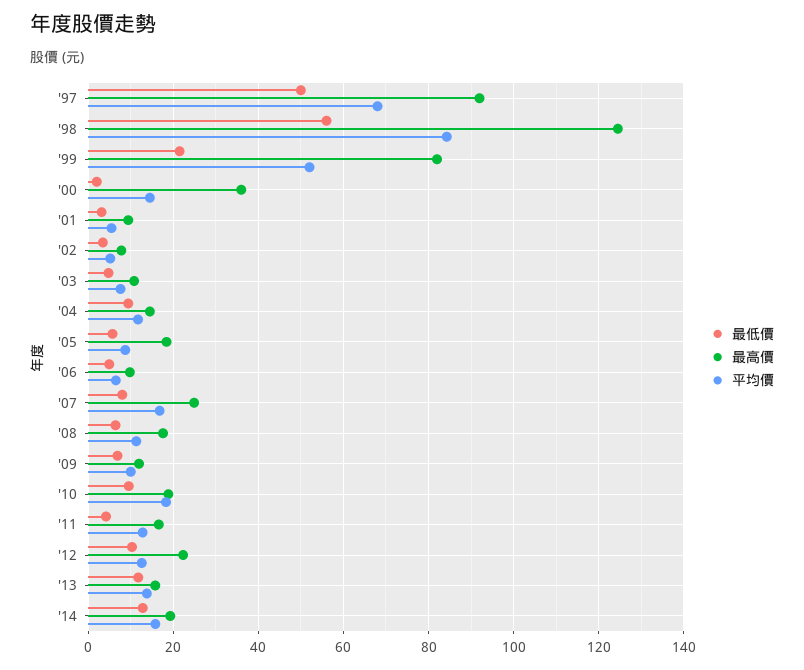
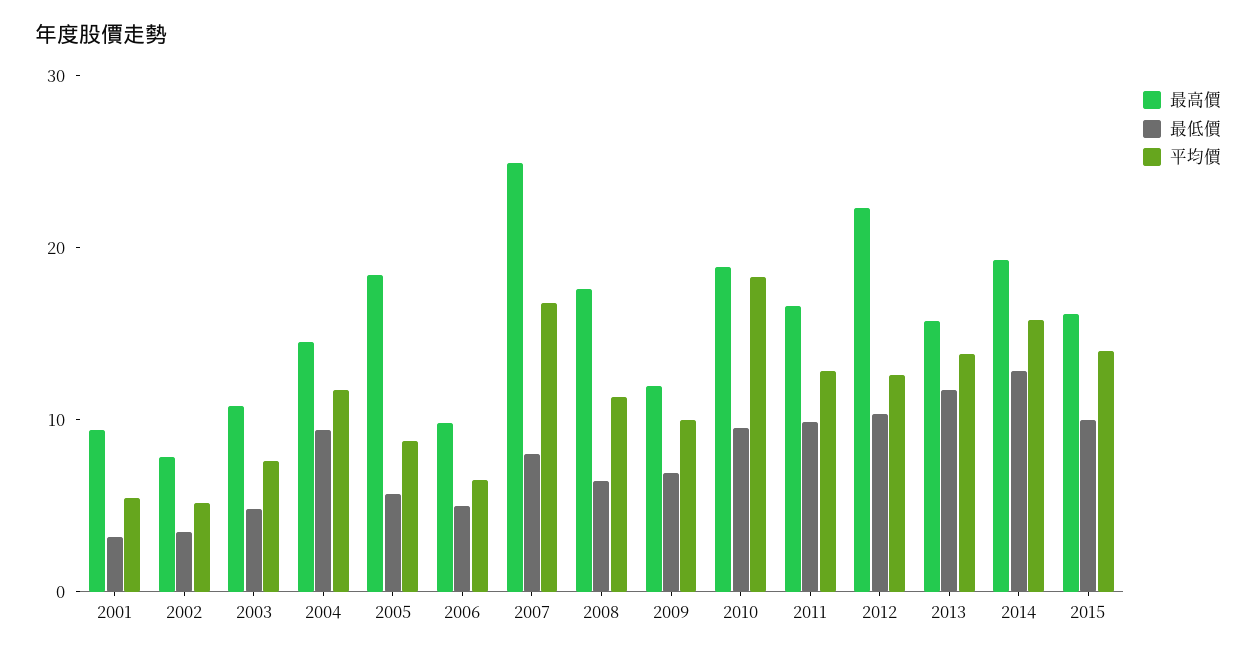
最低價, '97: 50 -> none
最高價, '97: 92 -> none
平均價, '97: 68 -> none
最低價, '98: 56 -> none
最高價, '98: 124 -> none
平均價, '98: 84 -> none
最低價, '99: 22 -> none
最高價, '99: 82 -> none
平均價, '99: 52 -> none
最低價, '00: 2 -> none
最高價, '00: 36 -> none
平均價, '00: 14 -> none
最低價, '11: 4 -> 10
最高價, 2015: none -> 16
最低價, 2015: none -> 10
平均價, 2015: none -> 14

